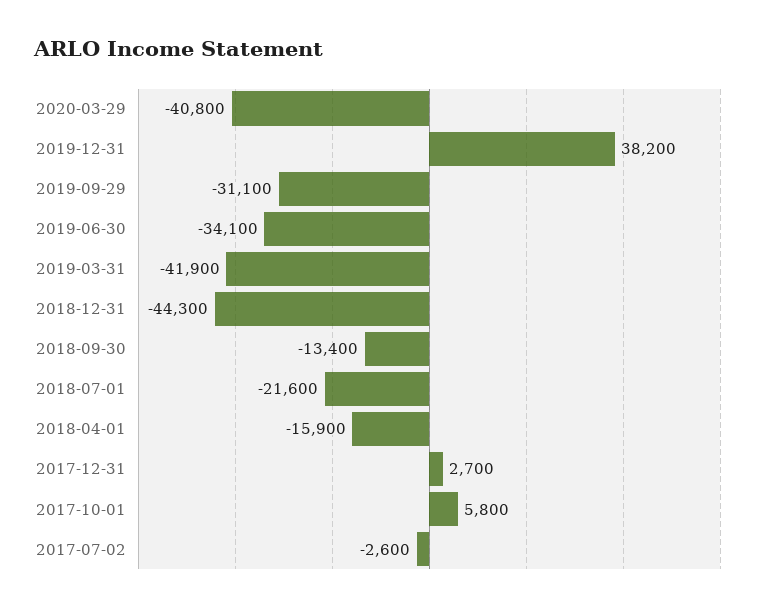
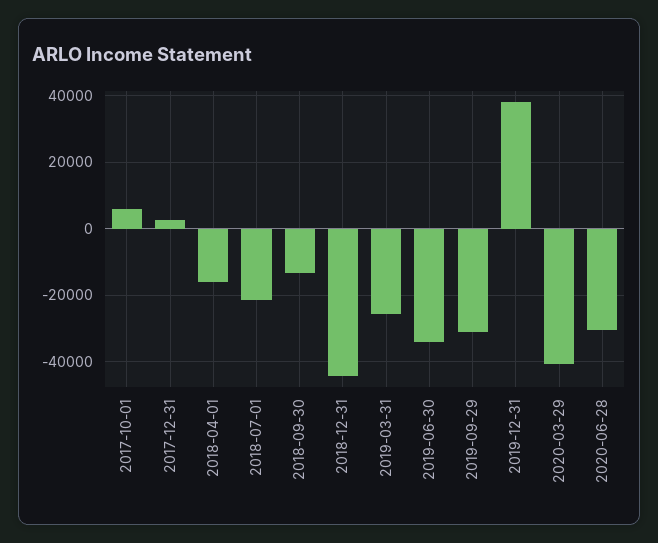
2019-03-31: -41900 -> -26000
2017-07-02: -2600 -> none
2020-06-28: none -> -30000

